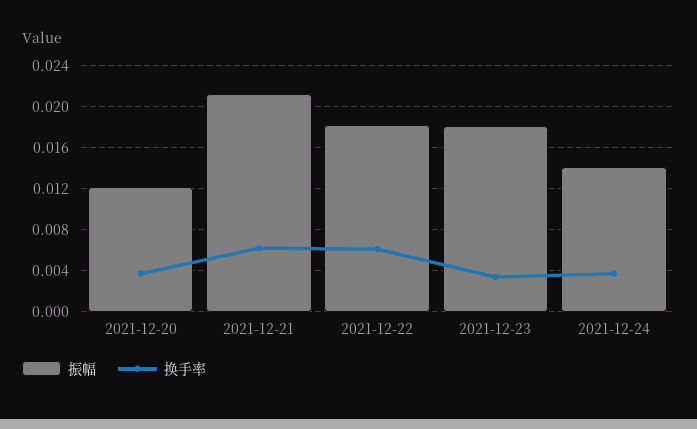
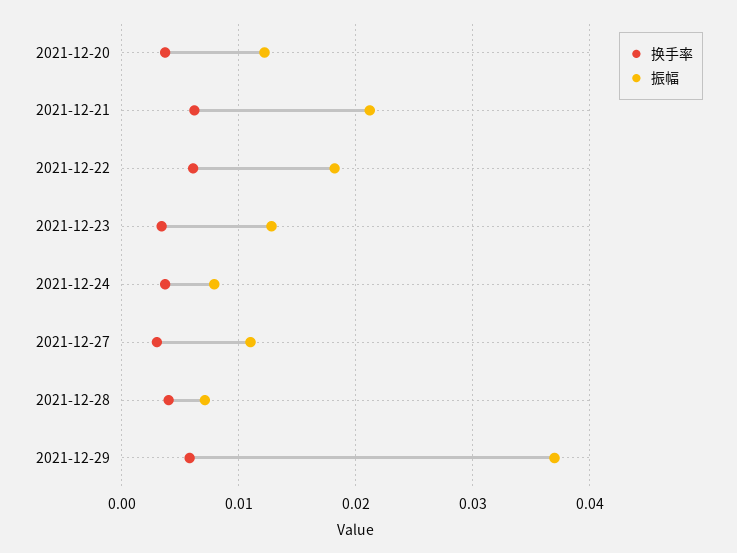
振幅, 2021-12-23: 0.018 -> 0.013
振幅, 2021-12-24: 0.014 -> 0.008
换手率, 2021-12-27: none -> 0.003
振幅, 2021-12-27: none -> 0.011
换手率, 2021-12-28: none -> 0.004
振幅, 2021-12-28: none -> 0.007
换手率, 2021-12-29: none -> 0.006
振幅, 2021-12-29: none -> 0.037

